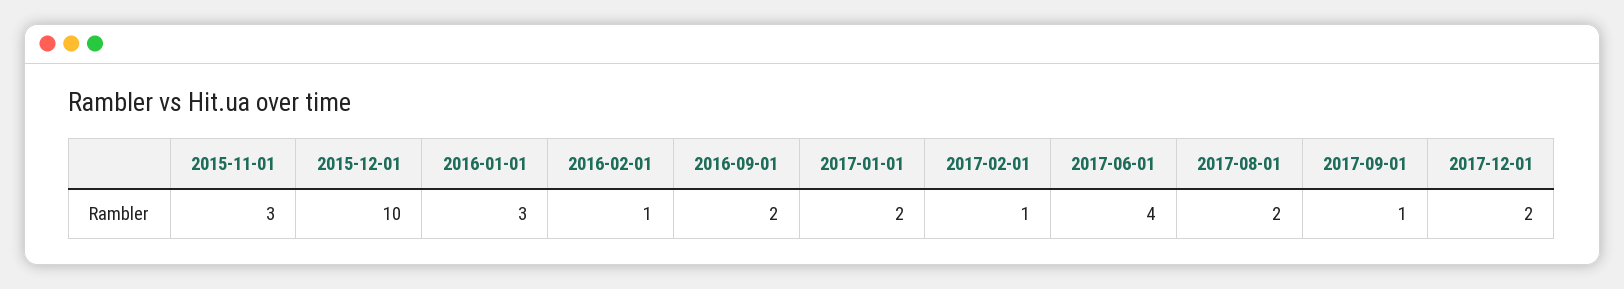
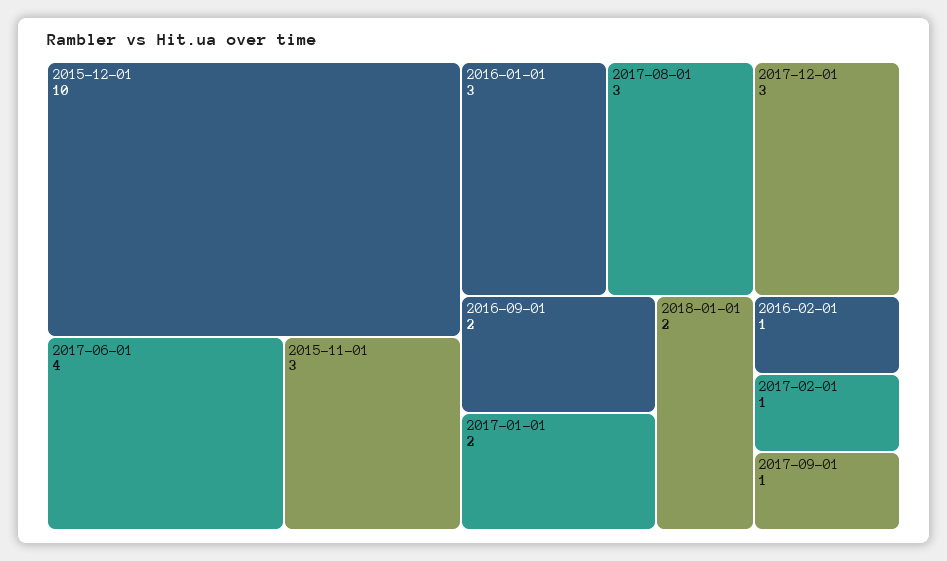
2017-08-01: 2 -> 3
2017-12-01: 2 -> 3
2018-01-01: none -> 2

